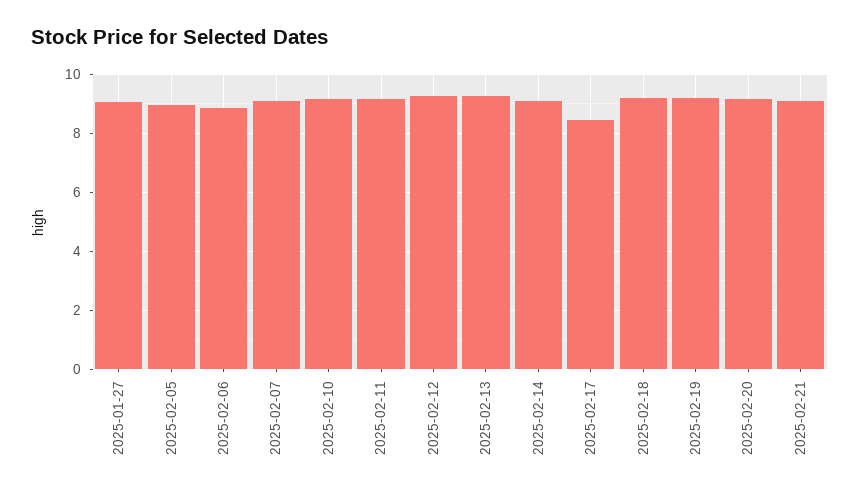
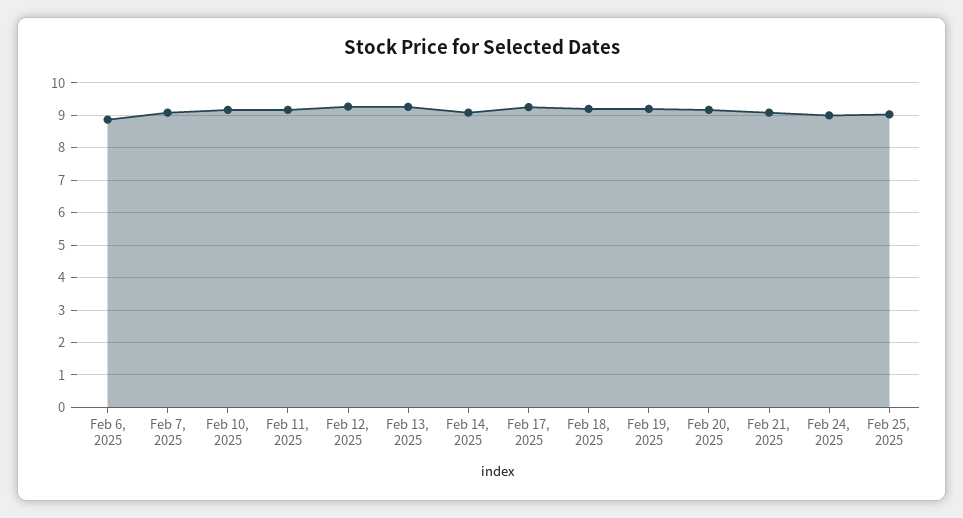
2025-01-27: 9 -> none
2025-02-05: 9 -> none
2025-02-17: 8.5 -> 9.2
Feb 24, 2025: none -> 9
Feb 25, 2025: none -> 9

